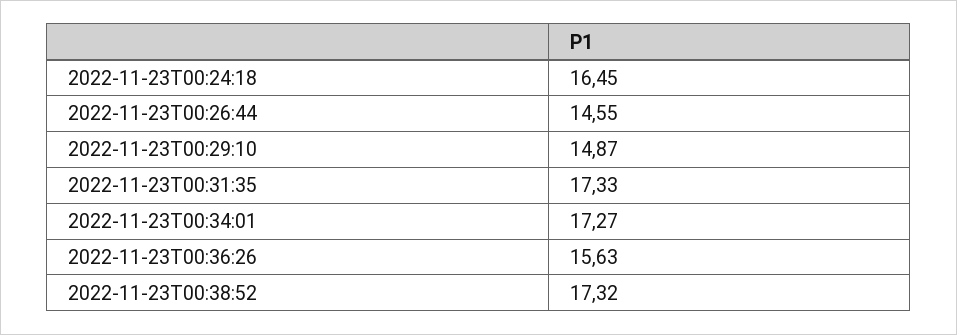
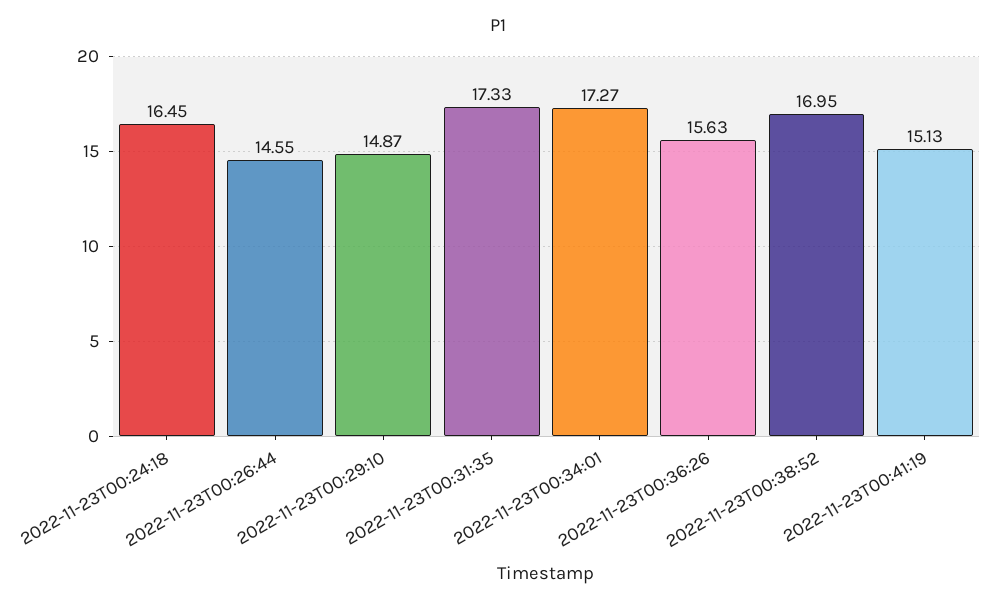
2022-11-23T00:38:52: 17.32 -> 16.95
2022-11-23T00:41:19: none -> 15.13

